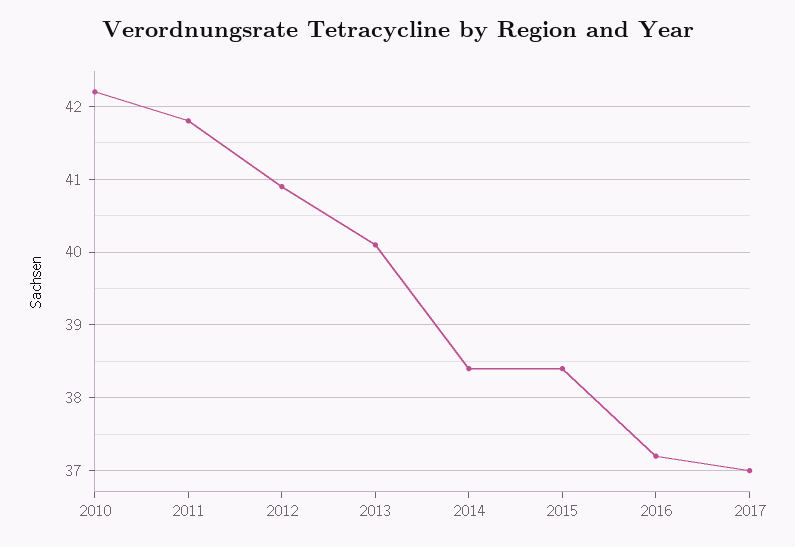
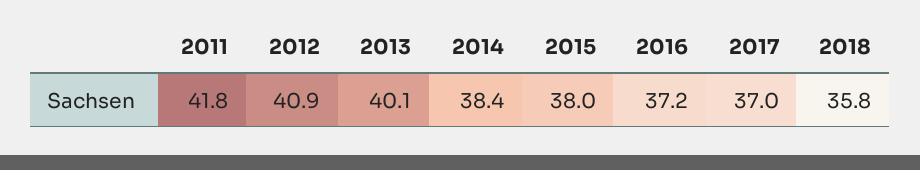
2010: 42.2 -> none
2015: 38.4 -> 38
2018: none -> 35.8

